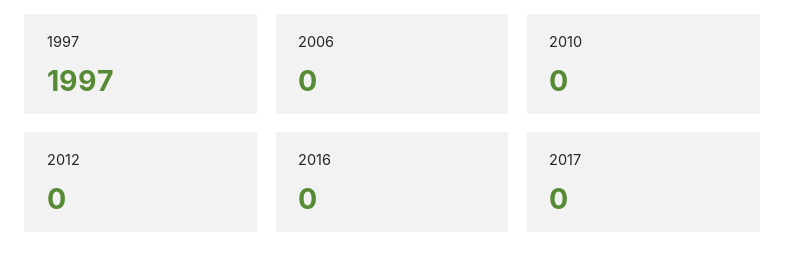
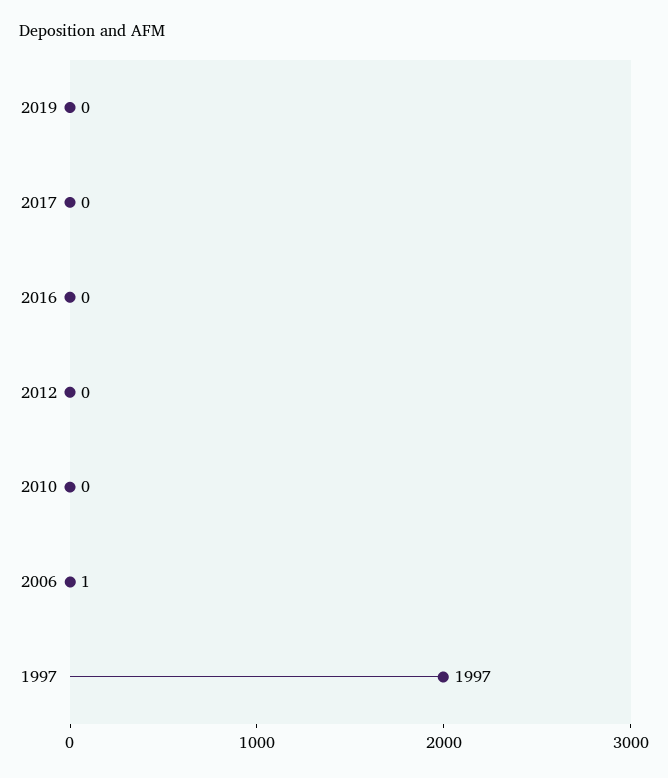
2006: 0 -> 1
2019: none -> 0

